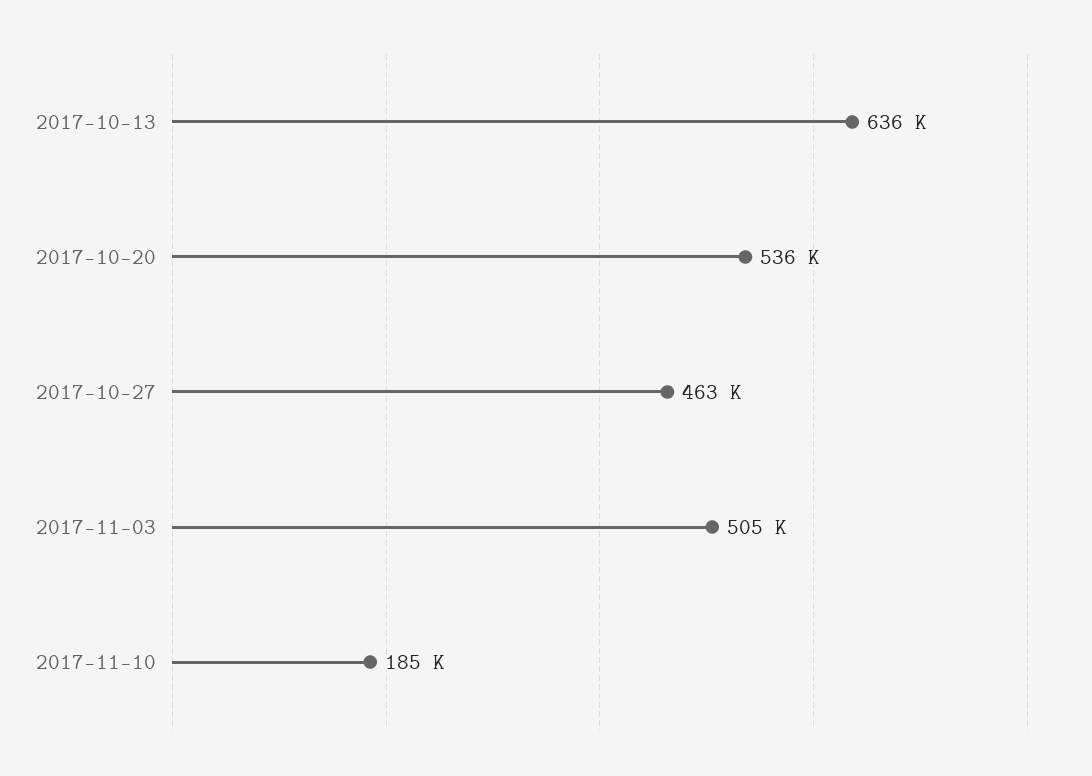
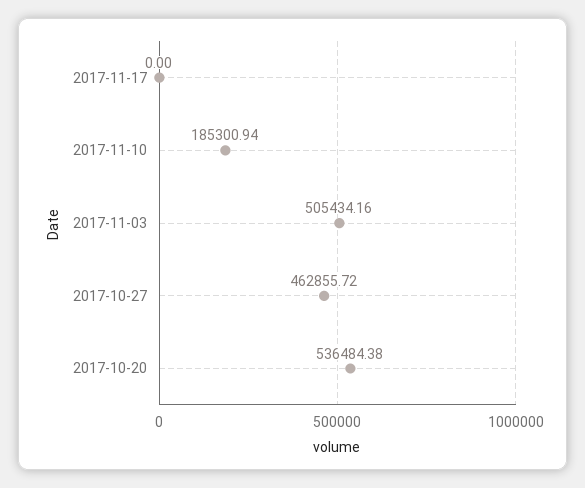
2017-10-13: 636000 -> none
2017-11-17: none -> 0

